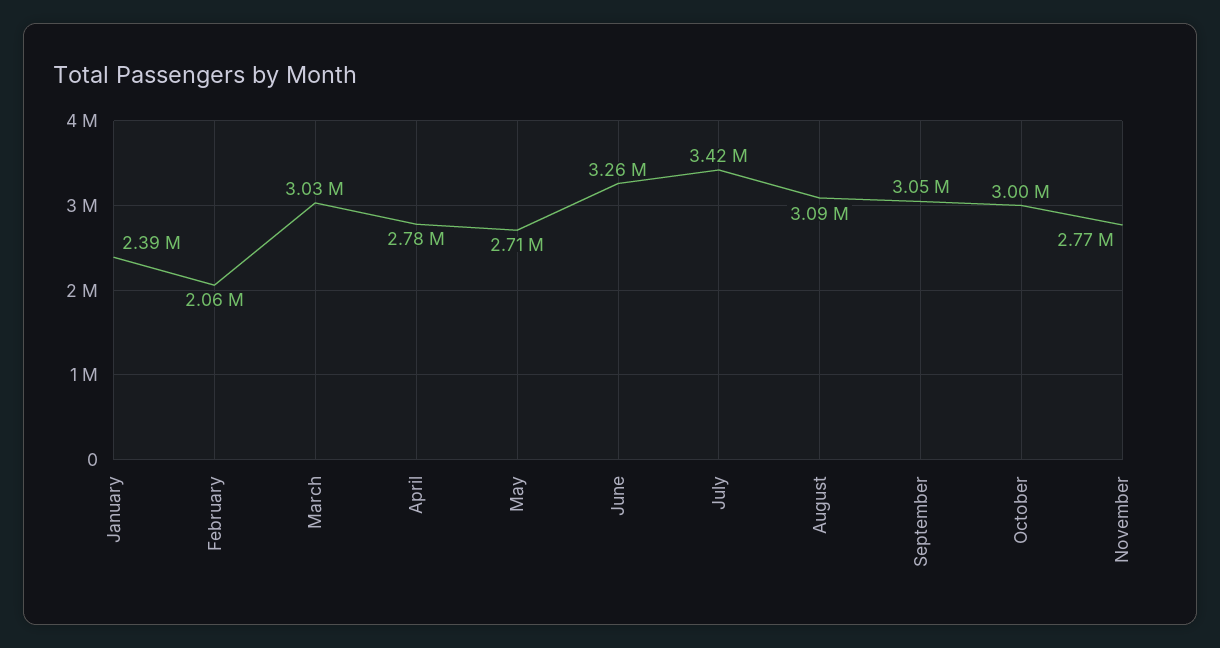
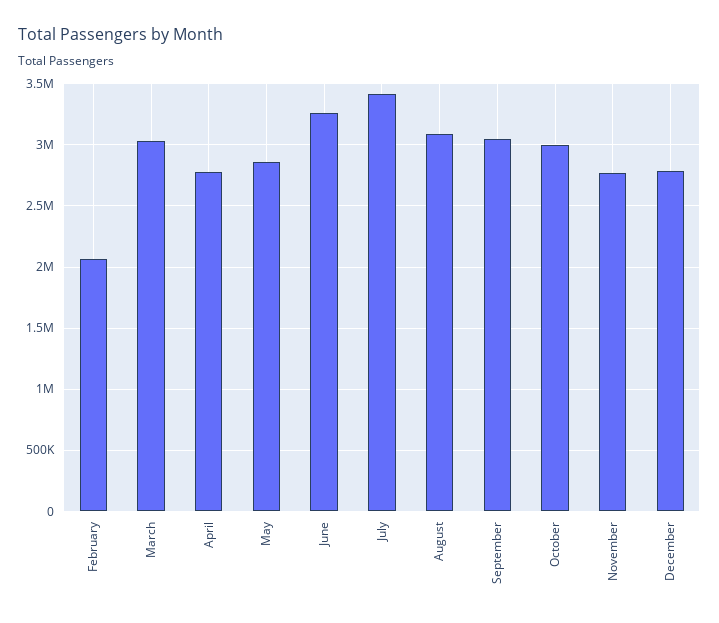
January: 2390000 -> none
May: 2710000 -> 2850000
December: none -> 2800000

